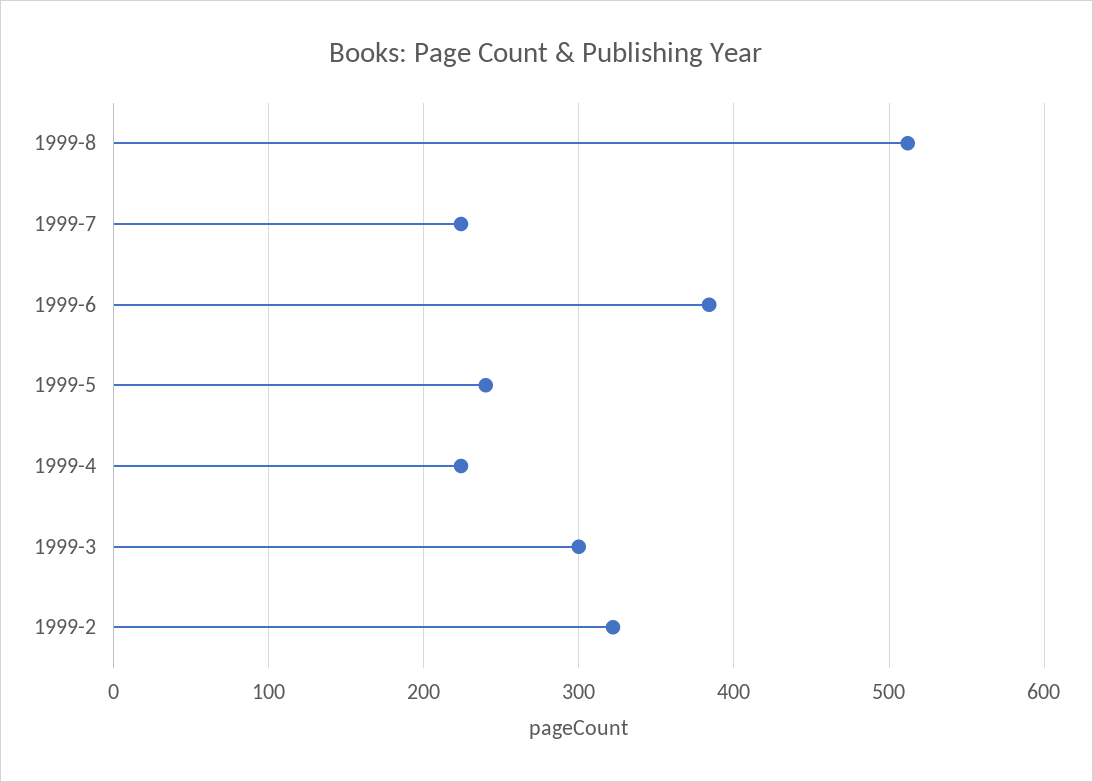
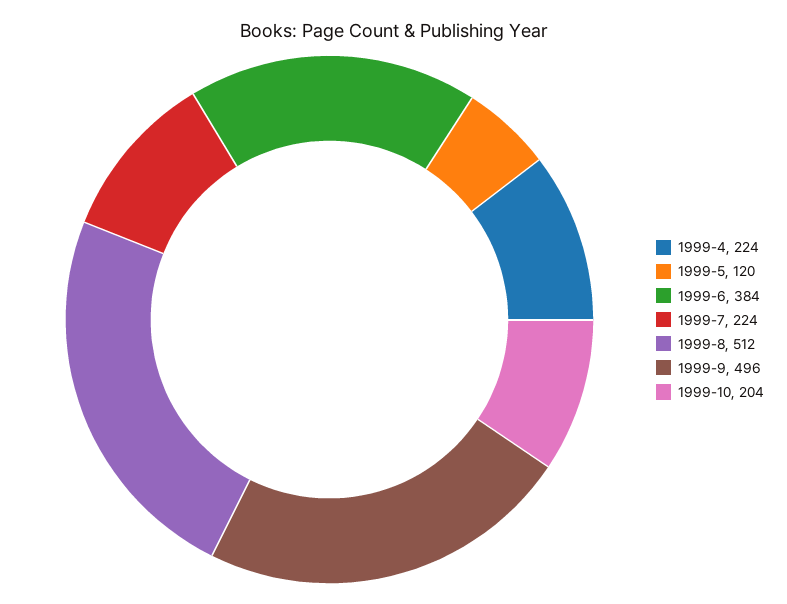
1999-5: 240 -> 120
1999-3: 300 -> none
1999-2: 320 -> none
1999-9: none -> 496
1999-10: none -> 204

